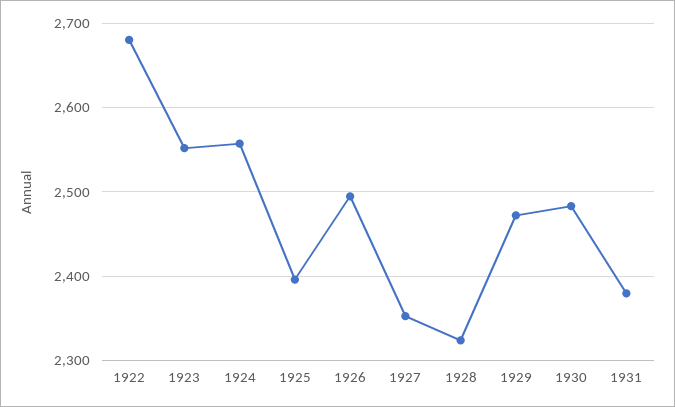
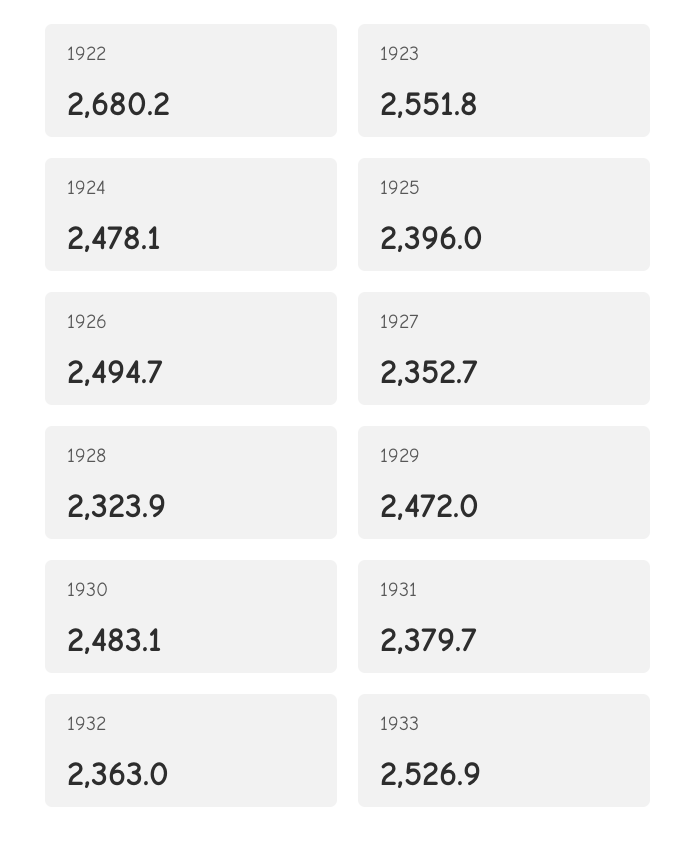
1924: 2560 -> 2478.1
1932: none -> 2363
1933: none -> 2526.9

